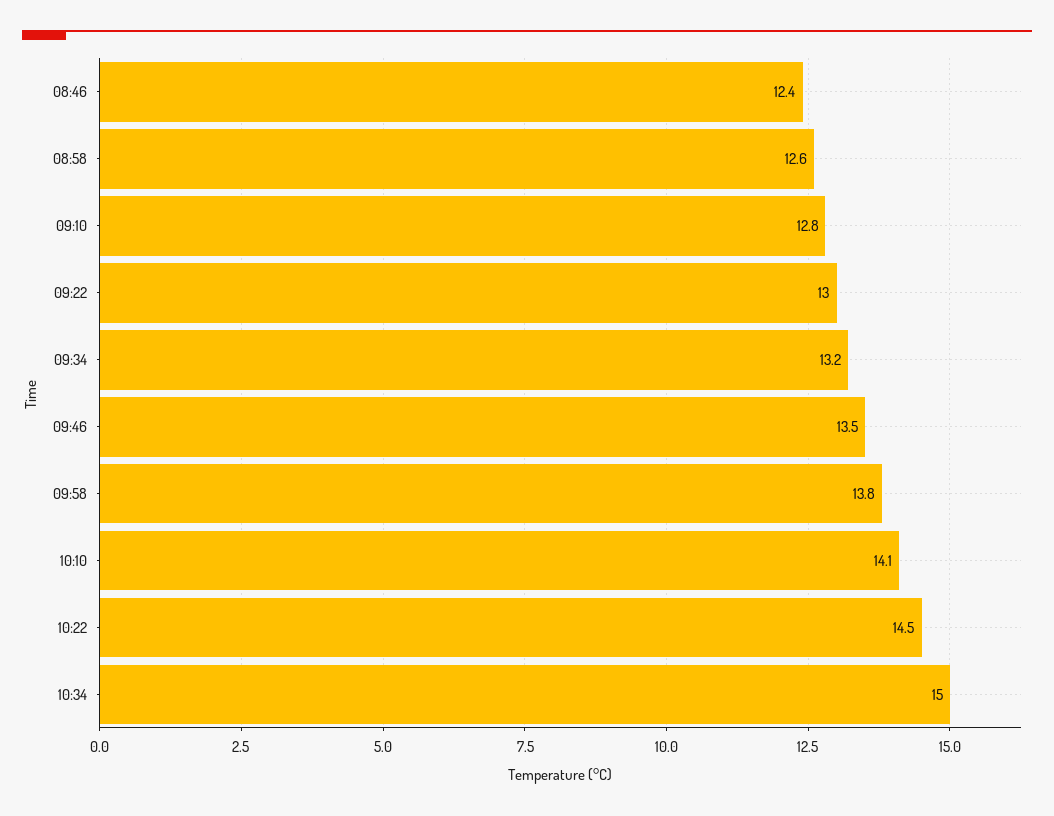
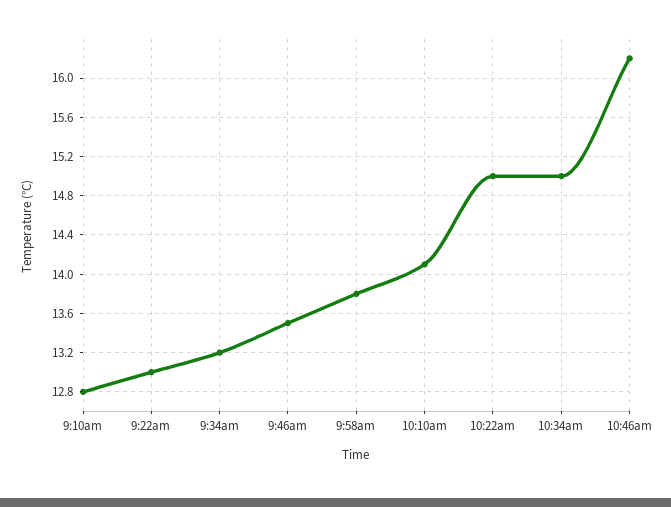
08:46: 12.4 -> none
08:58: 12.6 -> none
10:22: 14.5 -> 15
10:46am: none -> 16.2

